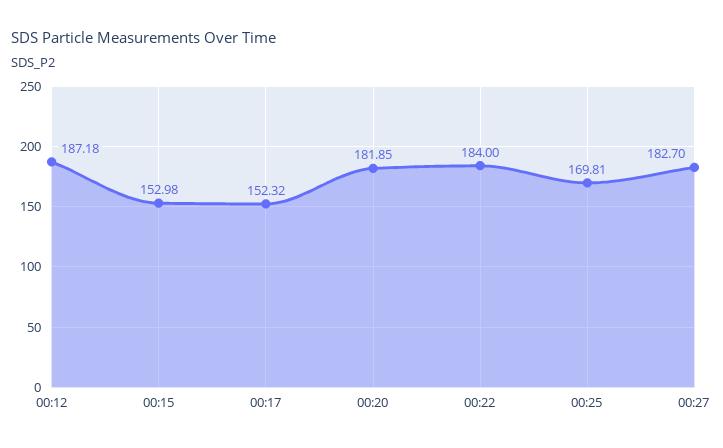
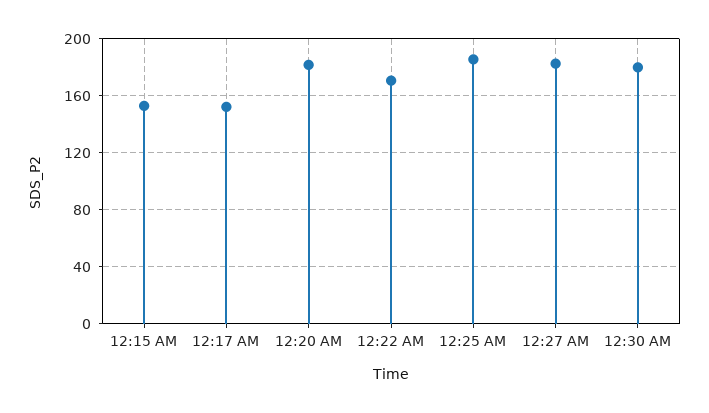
00:12: 187.18 -> none
00:22: 184 -> 170
00:25: 169.81 -> 185
12:30 AM: none -> 180

